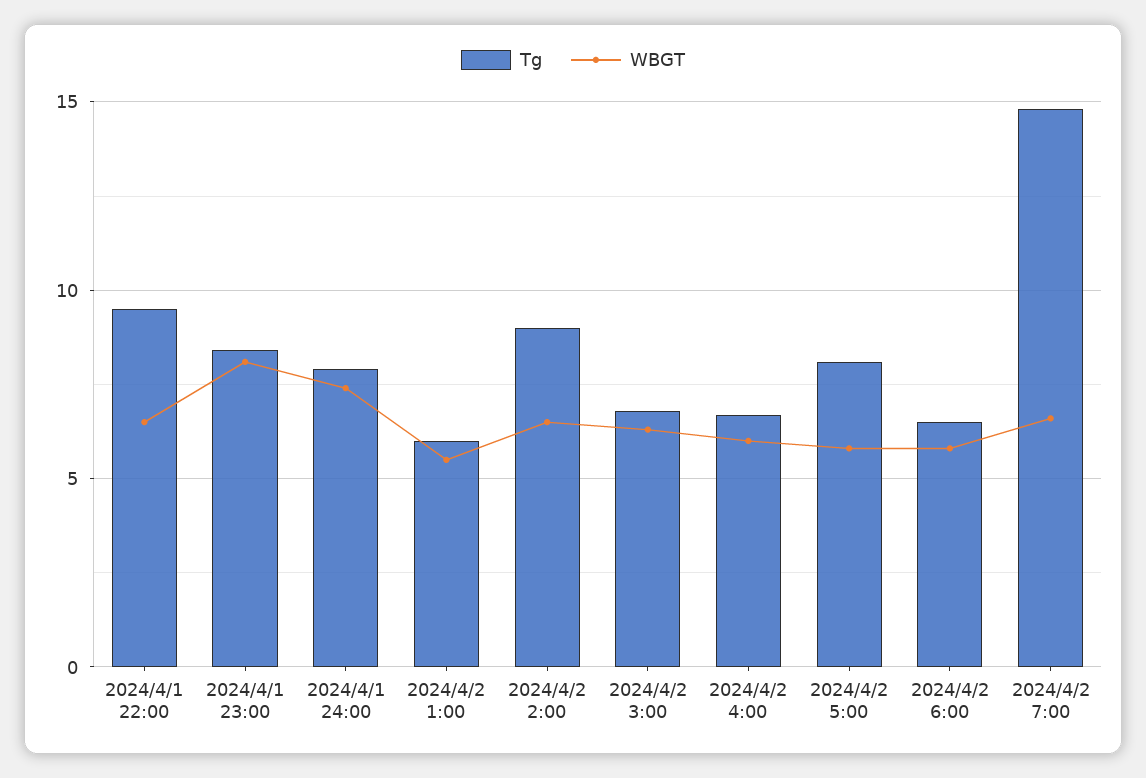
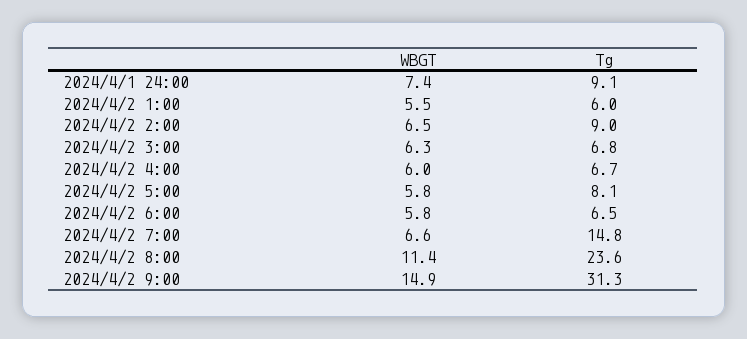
Tg, 2024/4/1 22:00: 9.5 -> none
WBGT, 2024/4/1 22:00: 6.5 -> none
Tg, 2024/4/1 23:00: 8.5 -> none
WBGT, 2024/4/1 23:00: 8 -> none
Tg, 2024/4/1 24:00: 8 -> 9.1
WBGT, 2024/4/2 8:00: none -> 11.4
Tg, 2024/4/2 8:00: none -> 23.6
WBGT, 2024/4/2 9:00: none -> 14.9
Tg, 2024/4/2 9:00: none -> 31.3

